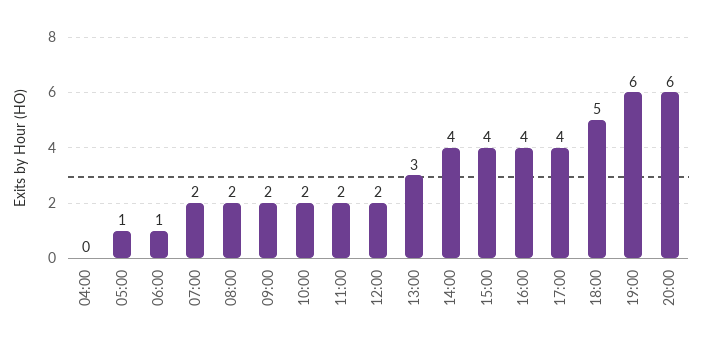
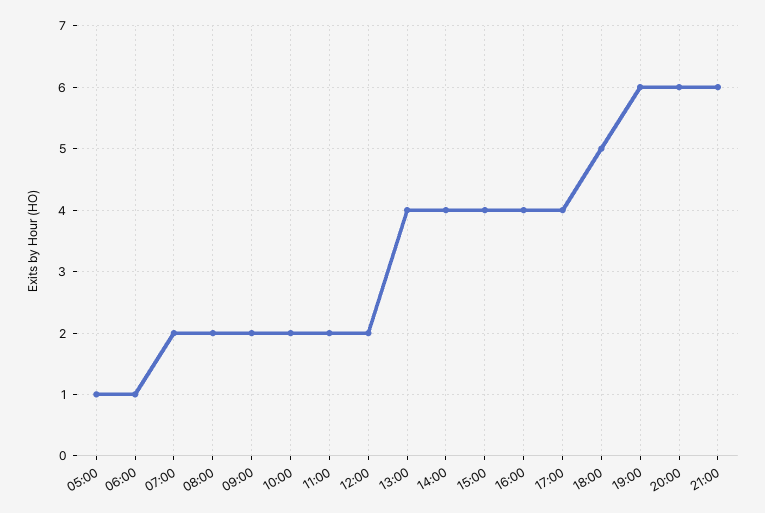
04:00: 0 -> none
13:00: 3 -> 4
21:00: none -> 6

